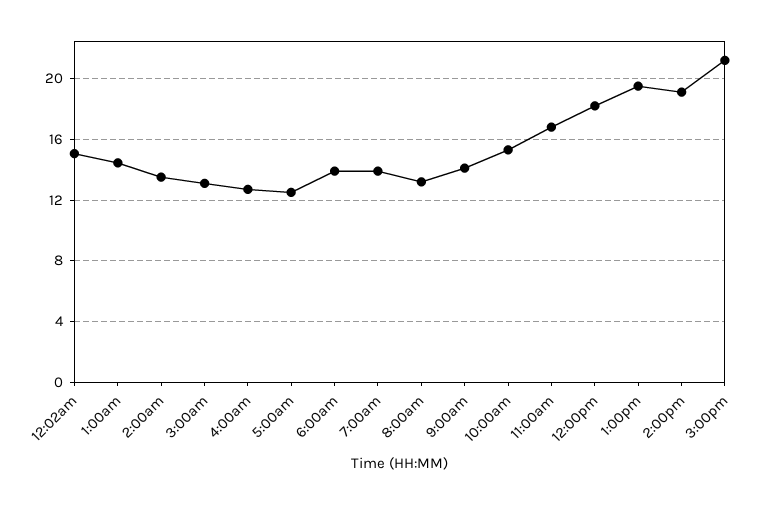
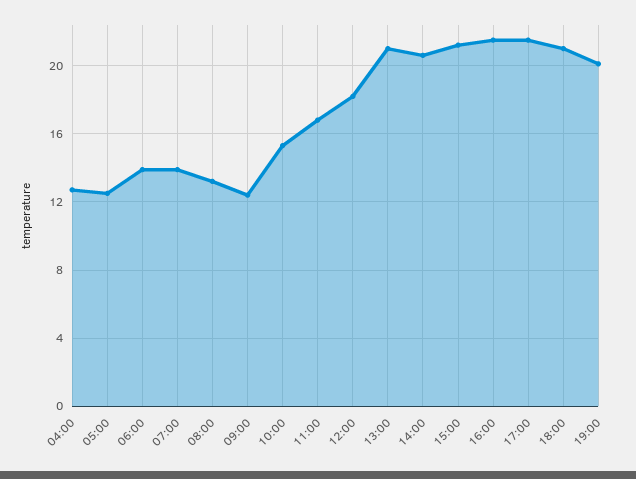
12:02am: 15 -> none
1:00am: 14.5 -> none
2:00am: 13.5 -> none
3:00am: 13 -> none
9:00am: 14 -> 12.5
1:00pm: 19.5 -> 21
2:00pm: 19 -> 20.5
16:00: none -> 21.5
17:00: none -> 21.5
18:00: none -> 21
19:00: none -> 20

